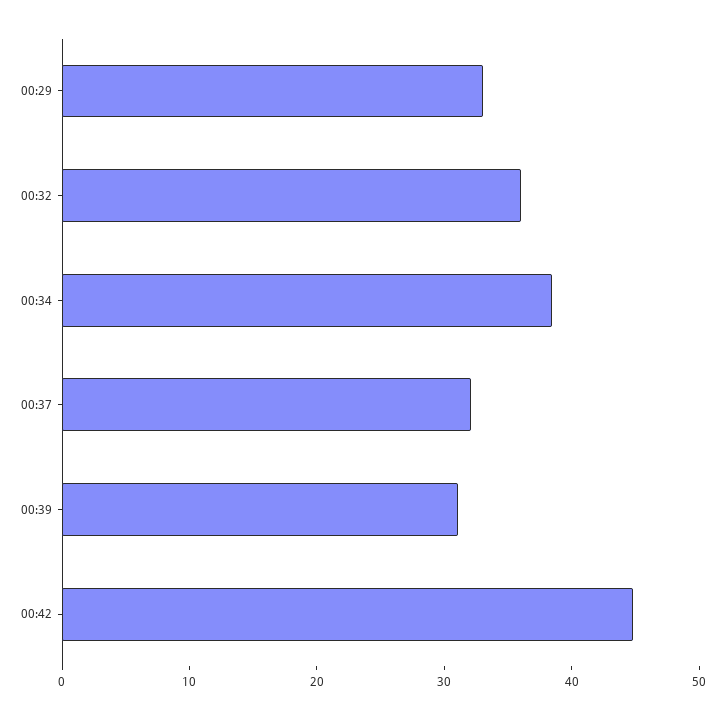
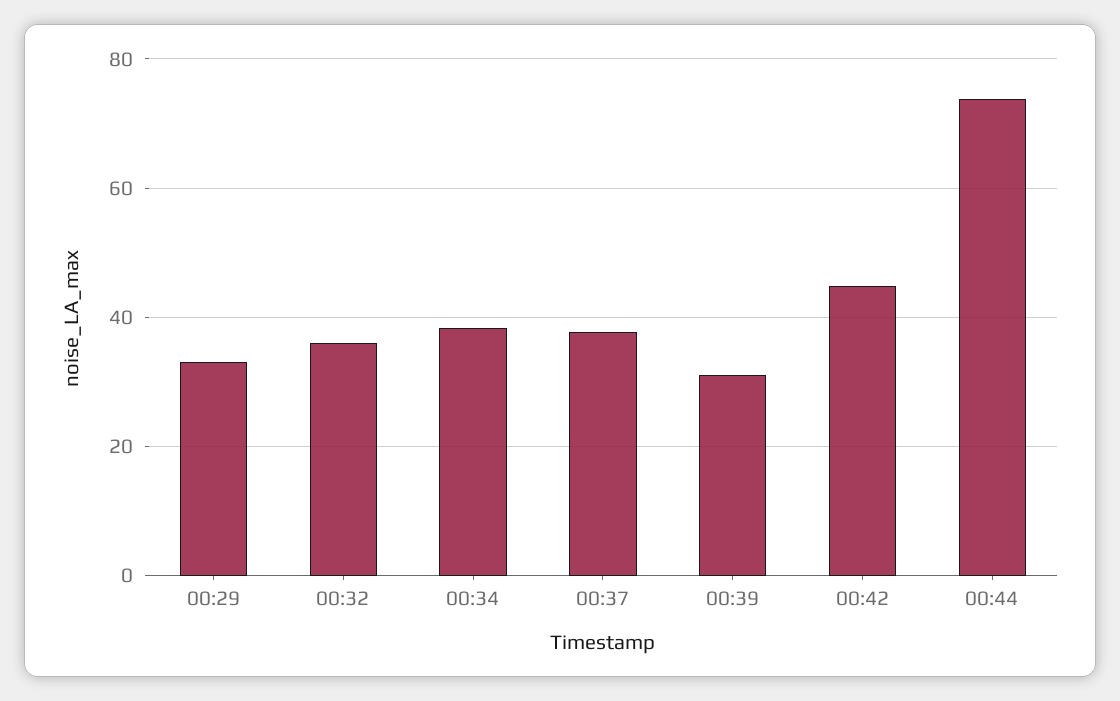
00:37: 32 -> 38
00:44: none -> 74

